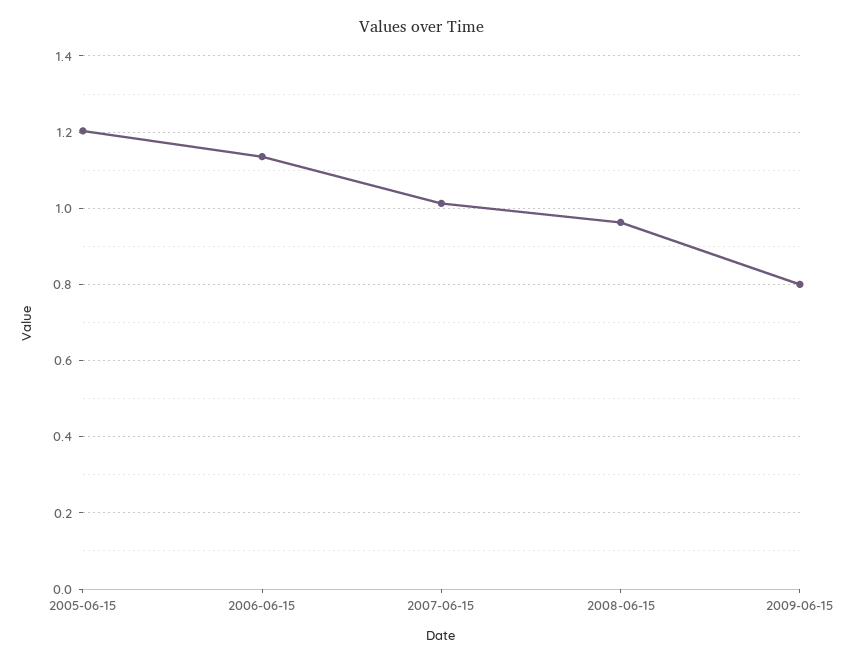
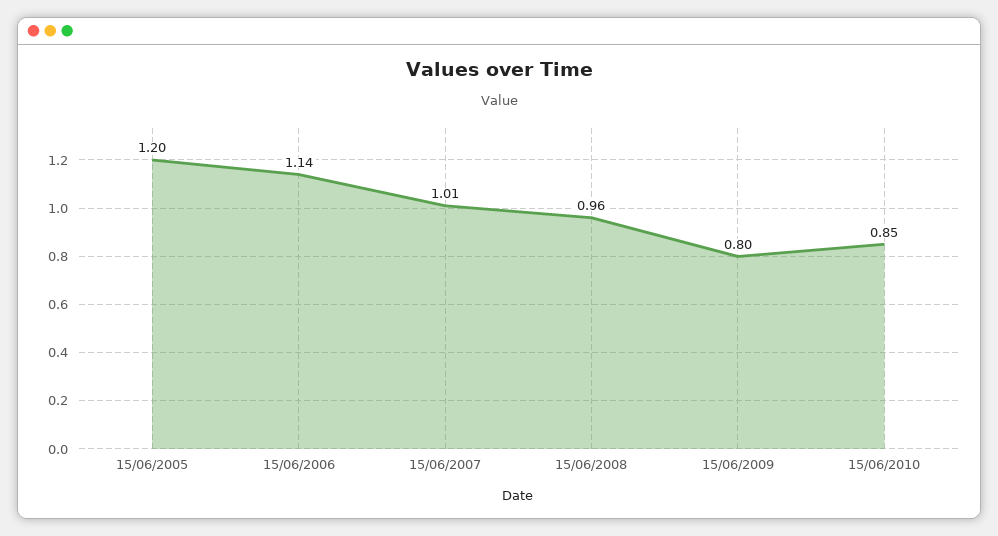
15/06/2010: none -> 0.85

